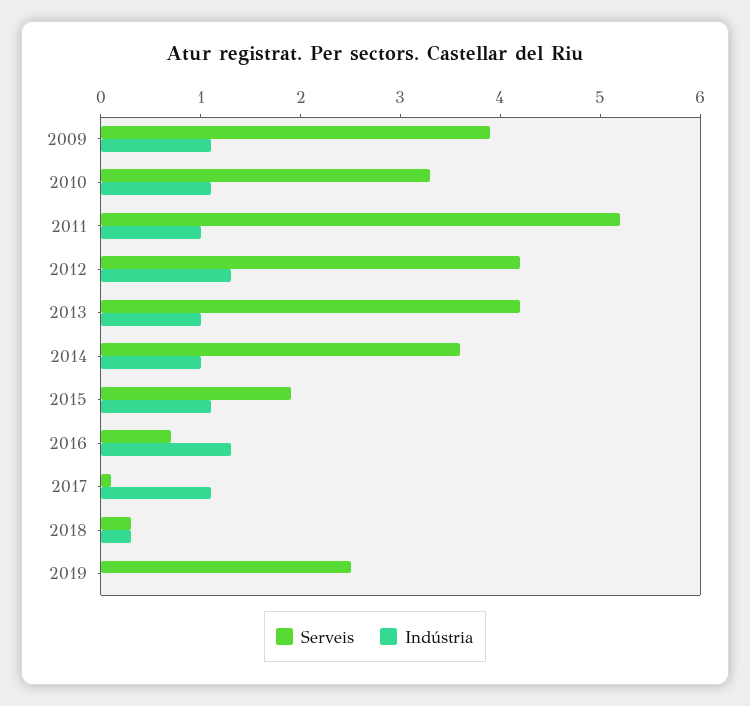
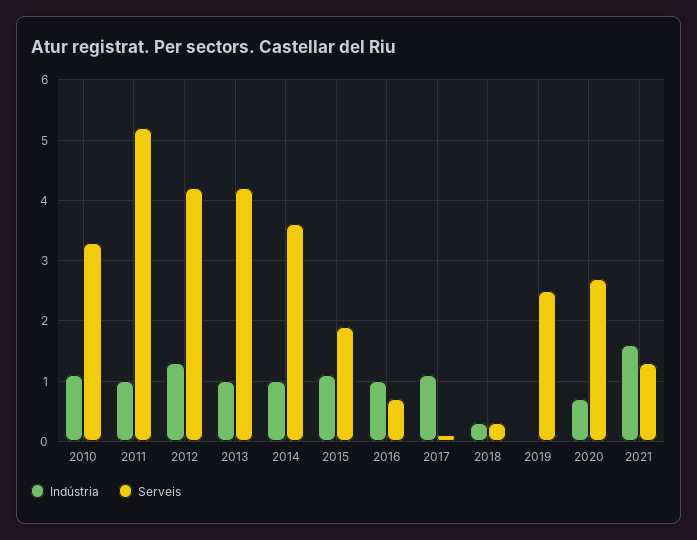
Serveis, 2009: 3.9 -> none
Indústria, 2009: 1.1 -> none
Indústria, 2016: 1.3 -> 1
Indústria, 2020: none -> 0.7
Serveis, 2020: none -> 2.7
Indústria, 2021: none -> 1.6
Serveis, 2021: none -> 1.3

